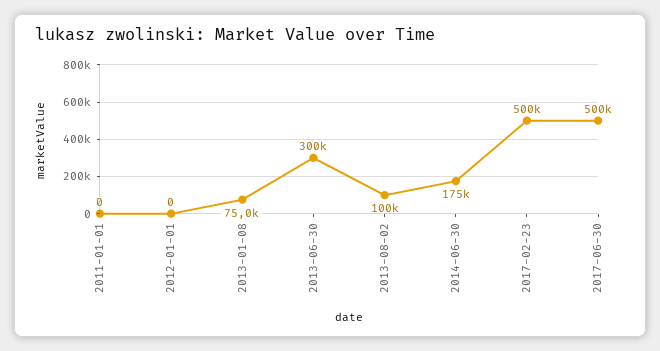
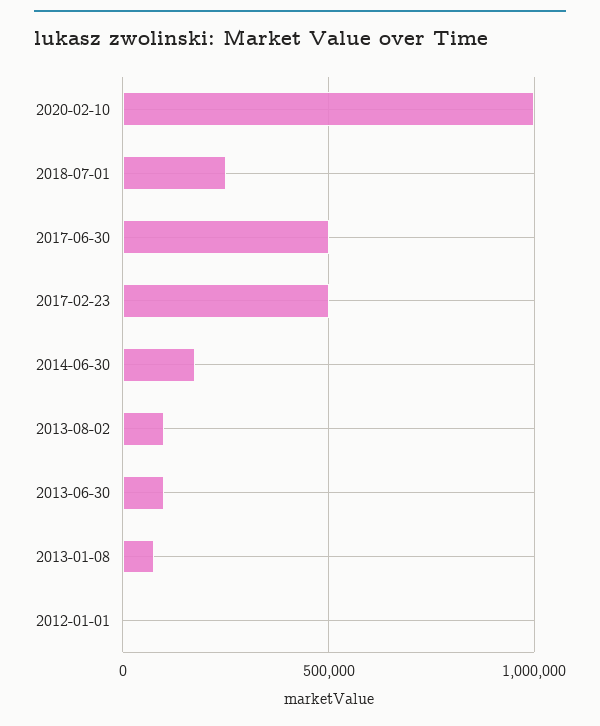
2011-01-01: 0 -> none
2013-06-30: 300000 -> 100000
2020-02-10: none -> 1000000
2018-07-01: none -> 250000

